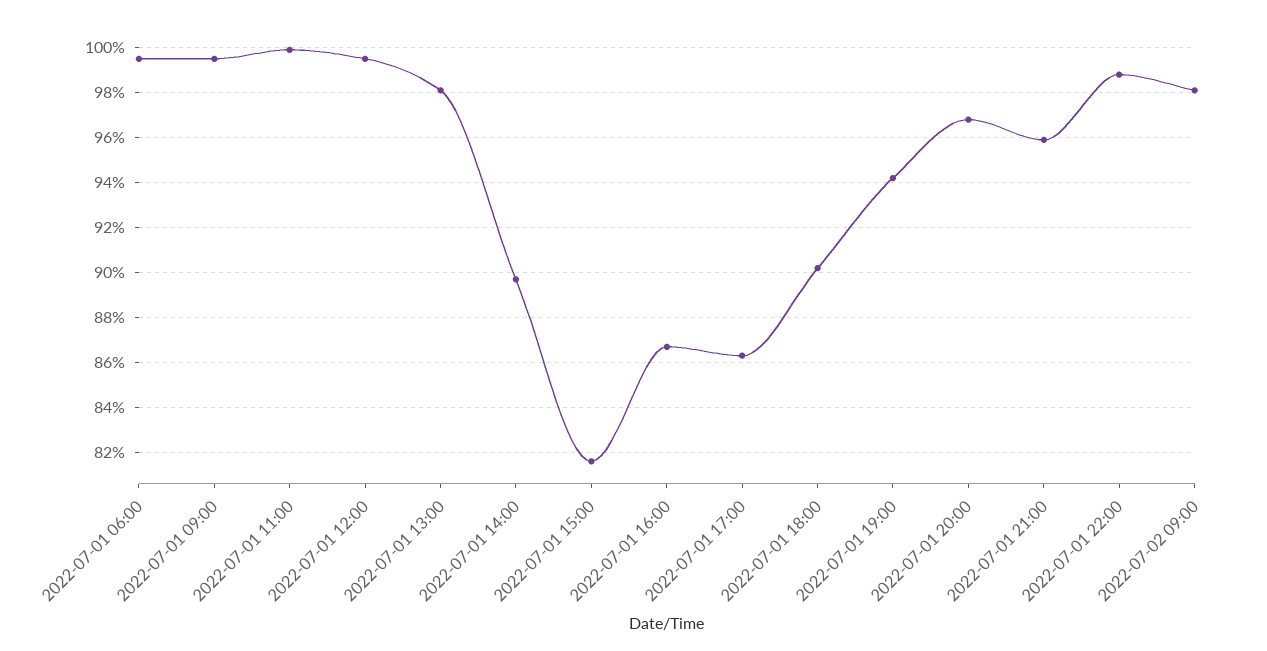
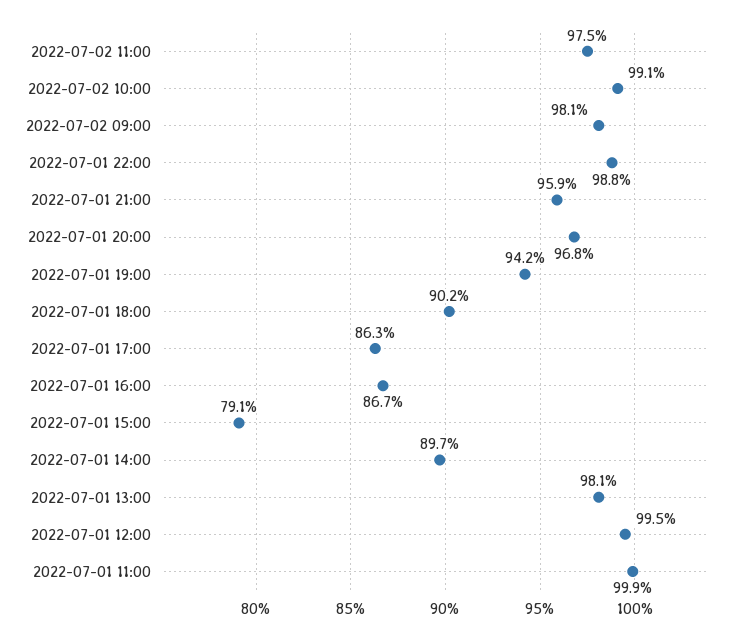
2022-07-01 06:00: 99.5 -> none
2022-07-01 09:00: 99.5 -> none
2022-07-01 15:00: 81.5 -> 79.1
2022-07-02 11:00: none -> 97.5
2022-07-02 10:00: none -> 99.1

